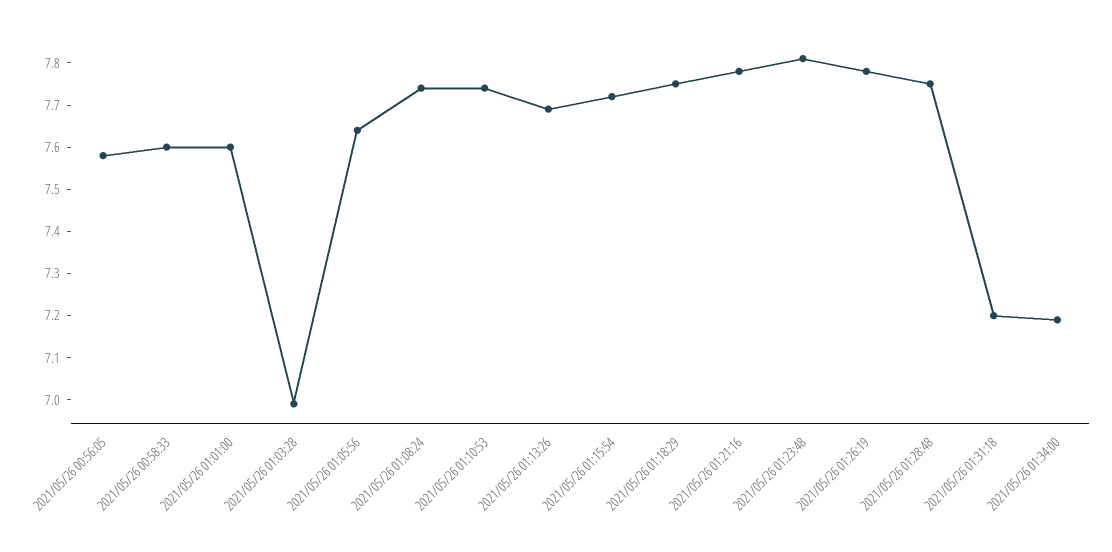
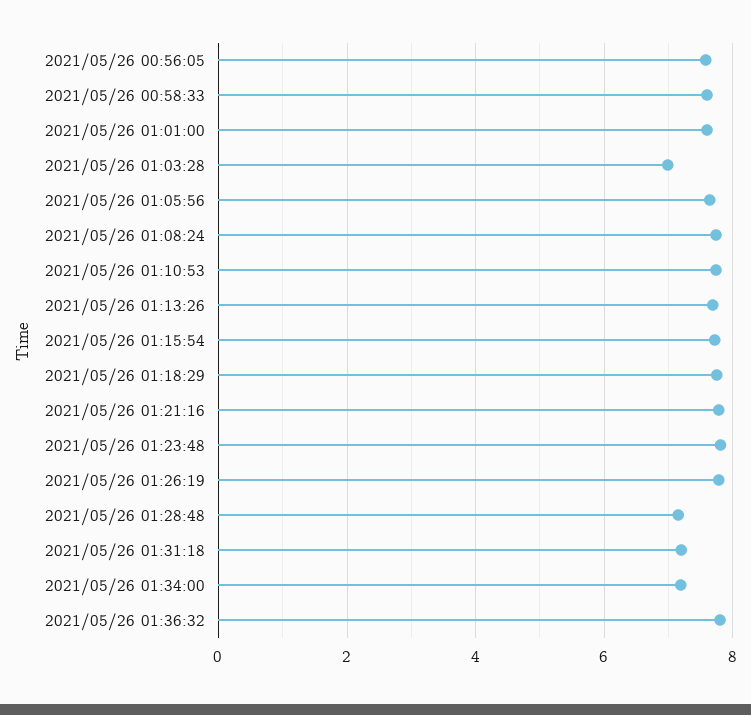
2021/05/26 01:28:48: 7.75 -> 7.2
2021/05/26 01:36:32: none -> 7.8

